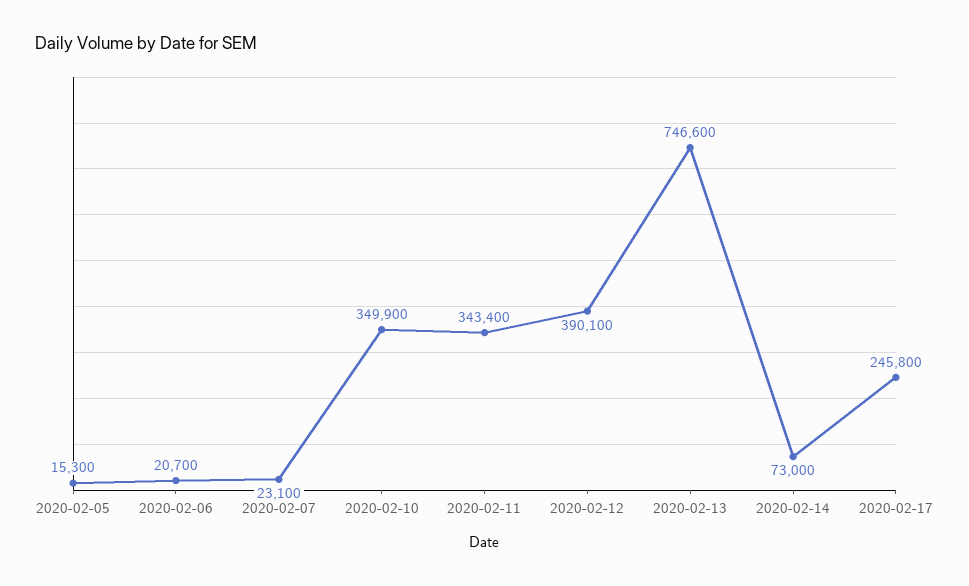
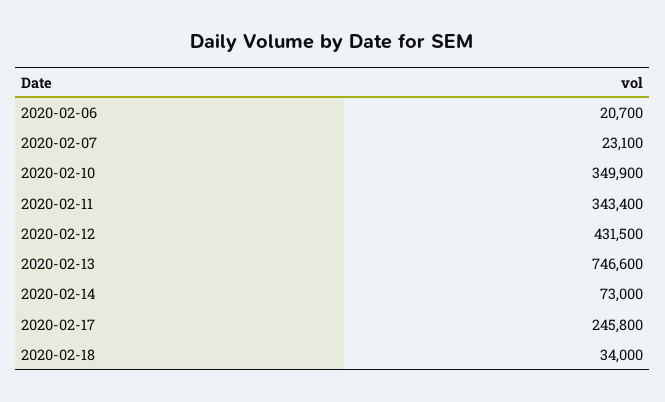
2020-02-05: 15300 -> none
2020-02-12: 390100 -> 431500
2020-02-18: none -> 34000

